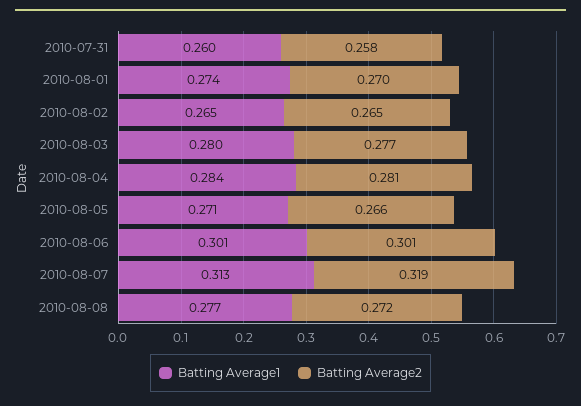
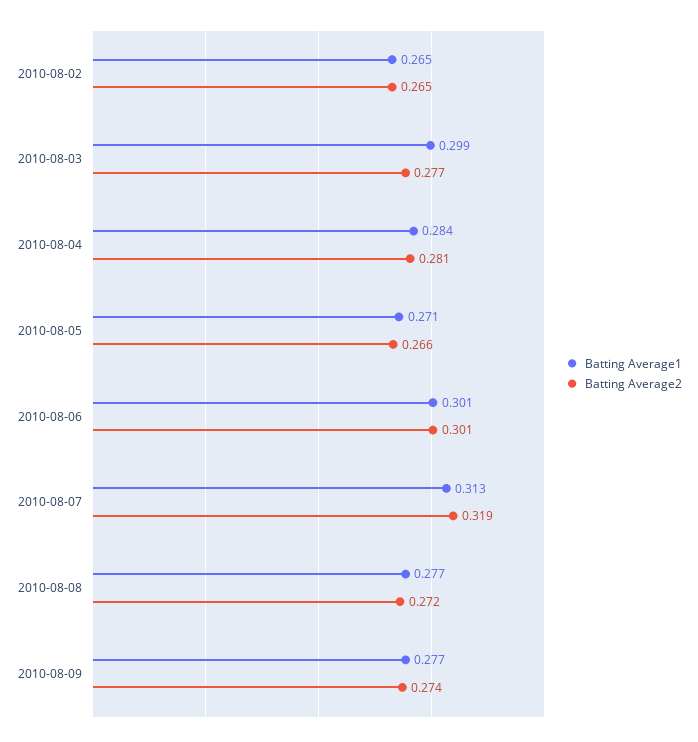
Batting Average1, 2010-07-31: 0.26 -> none
Batting Average2, 2010-07-31: 0.258 -> none
Batting Average1, 2010-08-01: 0.274 -> none
Batting Average2, 2010-08-01: 0.27 -> none
Batting Average1, 2010-08-03: 0.28 -> 0.299
Batting Average1, 2010-08-09: none -> 0.277
Batting Average2, 2010-08-09: none -> 0.274

